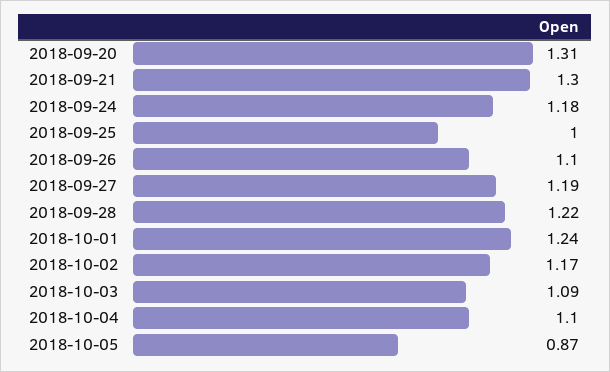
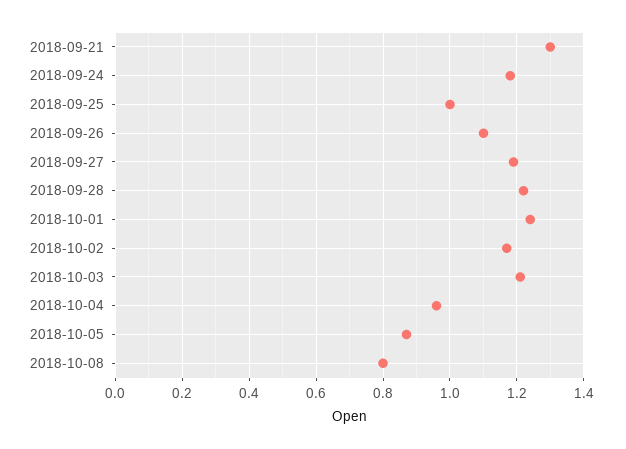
2018-09-20: 1.31 -> none
2018-10-03: 1.09 -> 1.2
2018-10-04: 1.1 -> 0.95
2018-10-08: none -> 0.8

